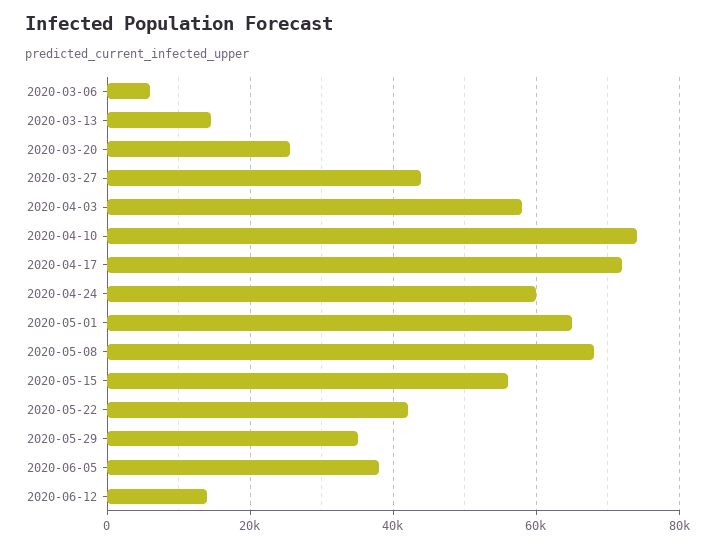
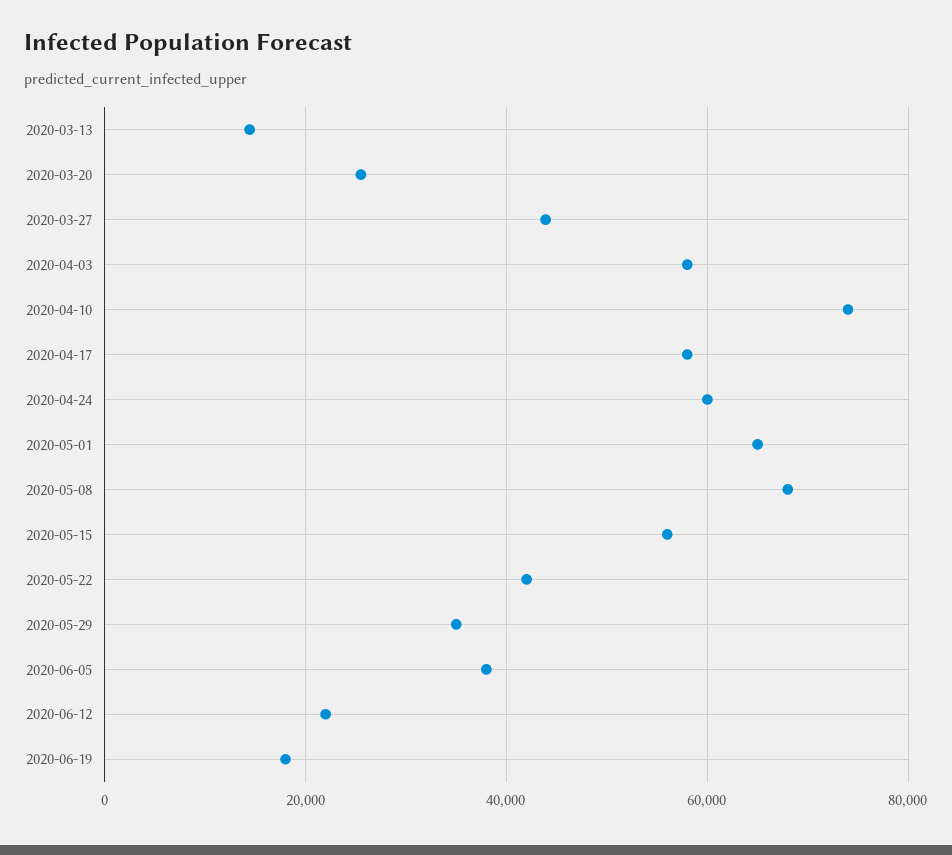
2020-03-06: 6000 -> none
2020-04-17: 72000 -> 58000
2020-06-12: 14000 -> 22000
2020-06-19: none -> 18000

